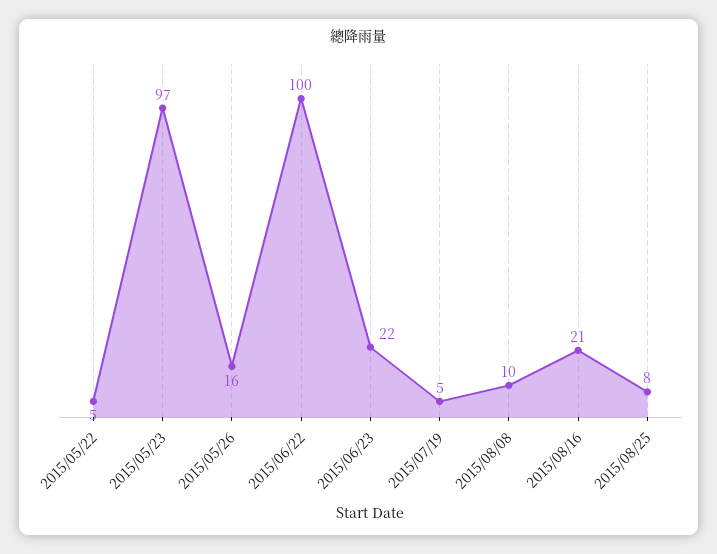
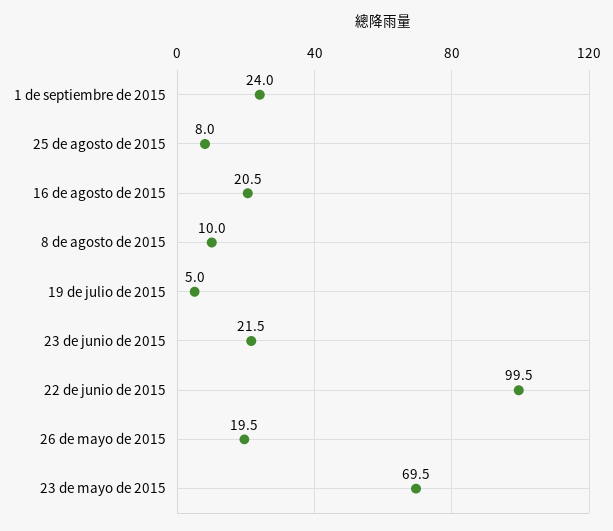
2015/05/22: 5 -> none
2015/05/23: 97 -> 69.5
2015/05/26: 16 -> 19.5
1 de septiembre de 2015: none -> 24

